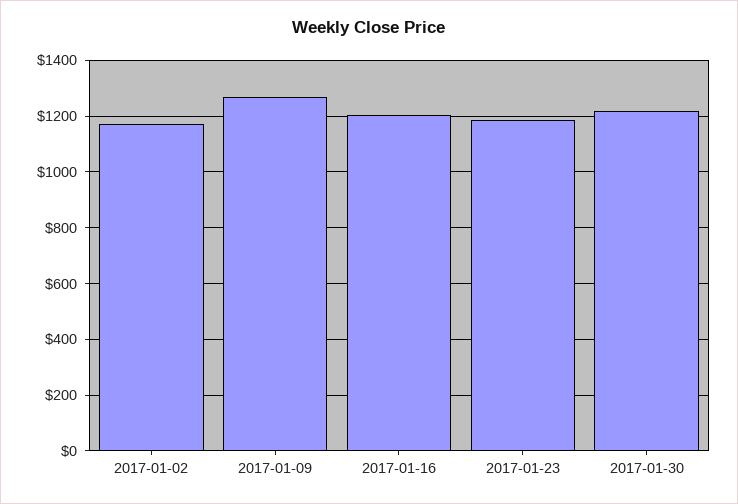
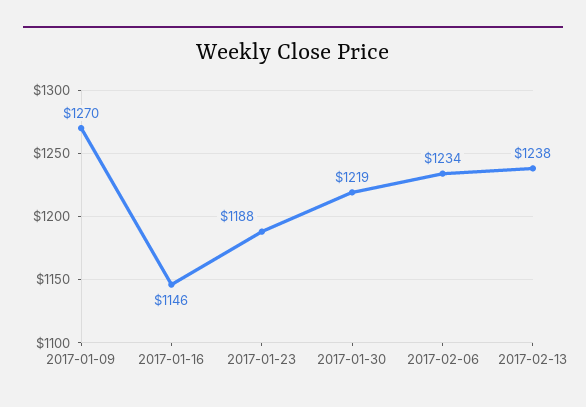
2017-01-02: 1175 -> none
2017-01-16: 1200 -> 1146
2017-02-06: none -> 1234
2017-02-13: none -> 1238

